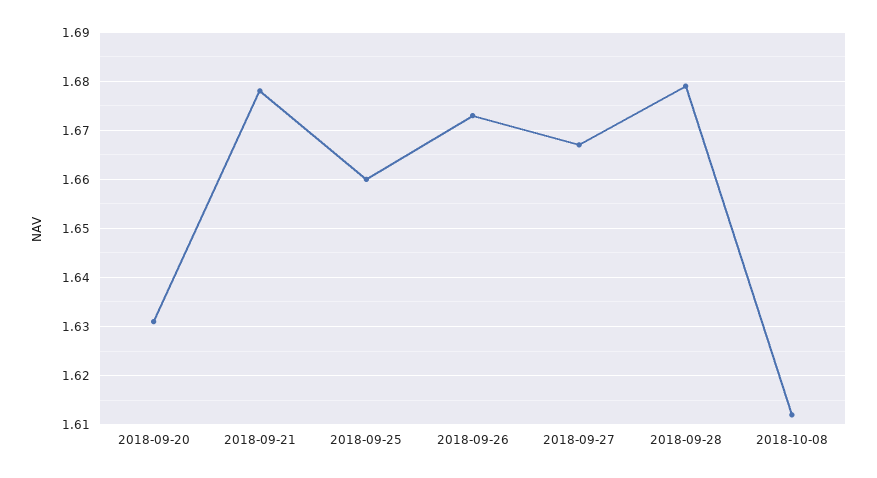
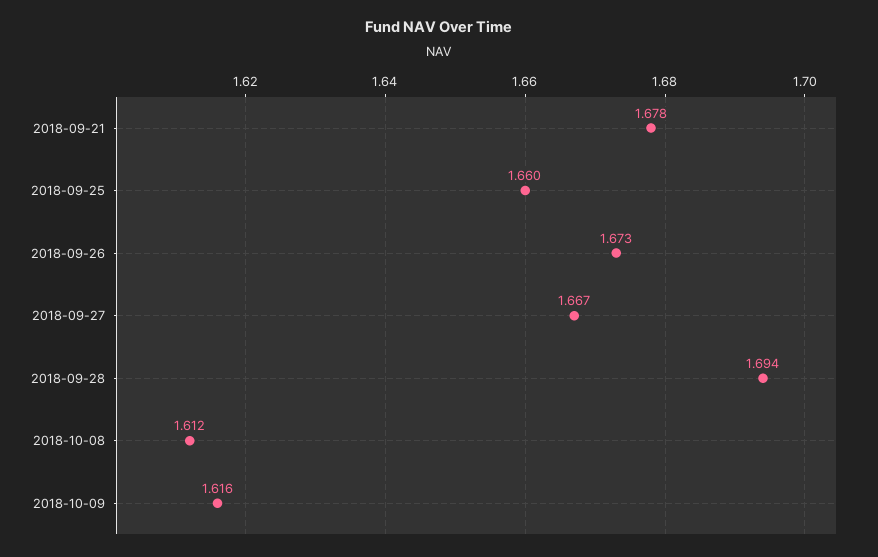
2018-09-20: 1.63 -> none
2018-09-28: 1.68 -> 1.694
2018-10-09: none -> 1.616

